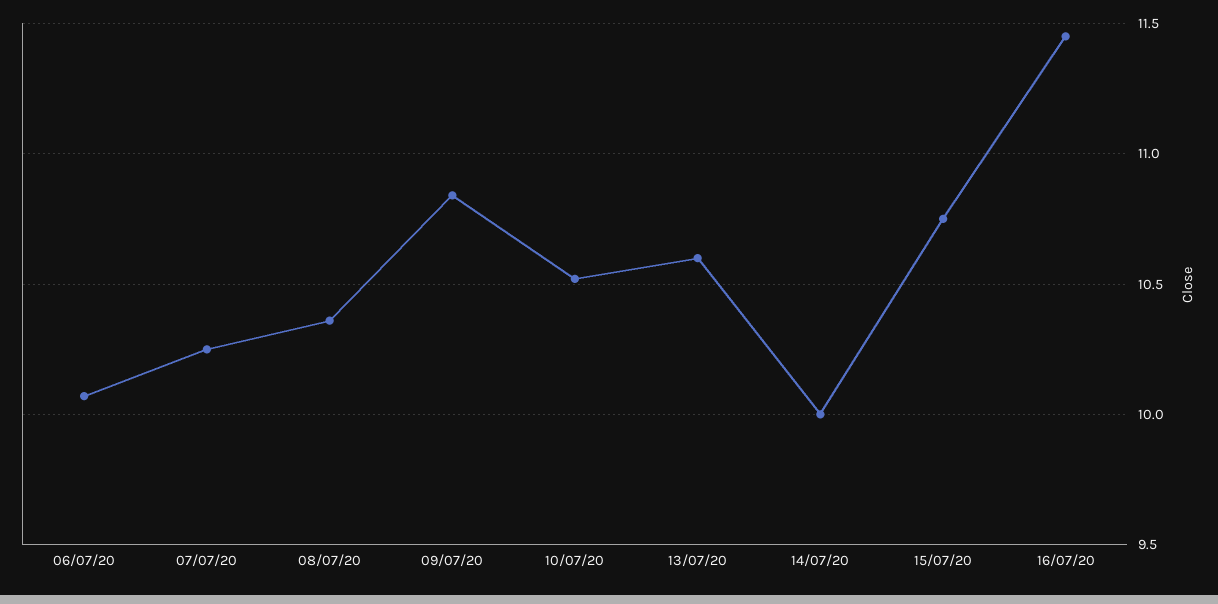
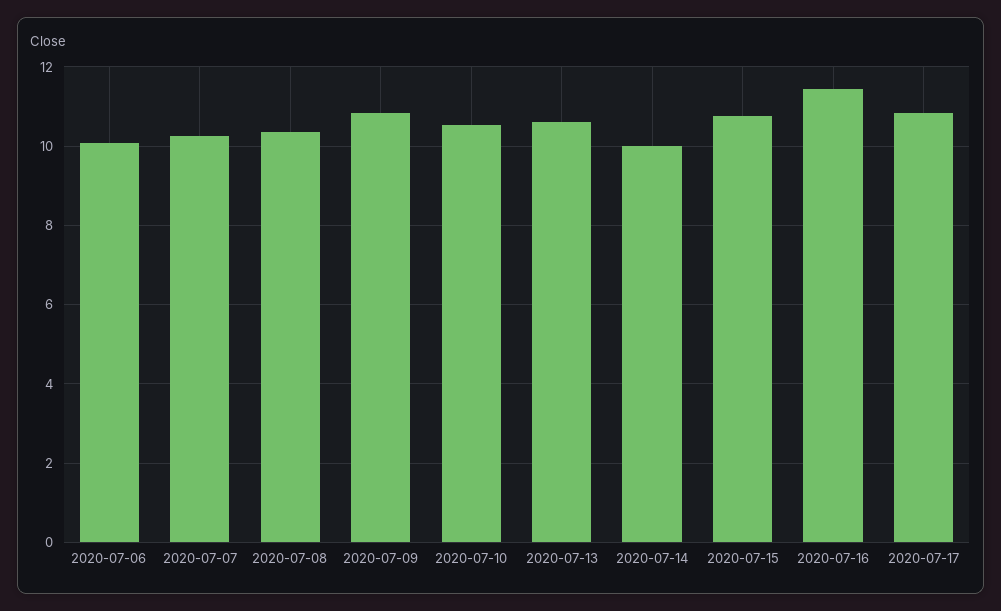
2020-07-17: none -> 10.8

